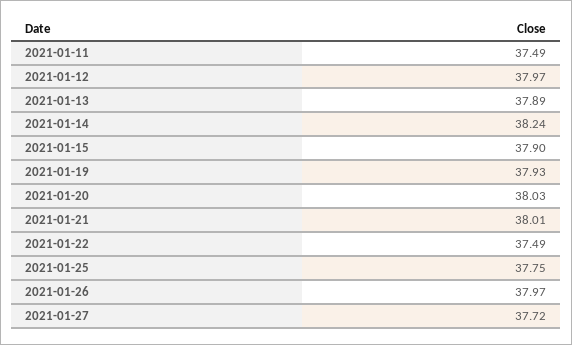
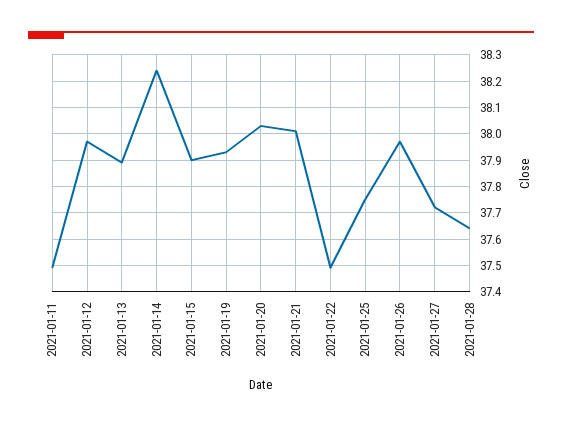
2021-01-28: none -> 37.65

